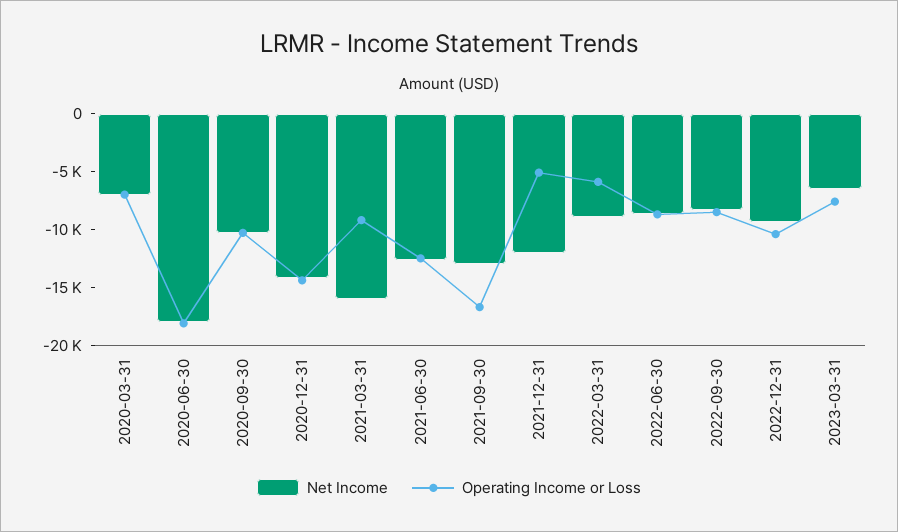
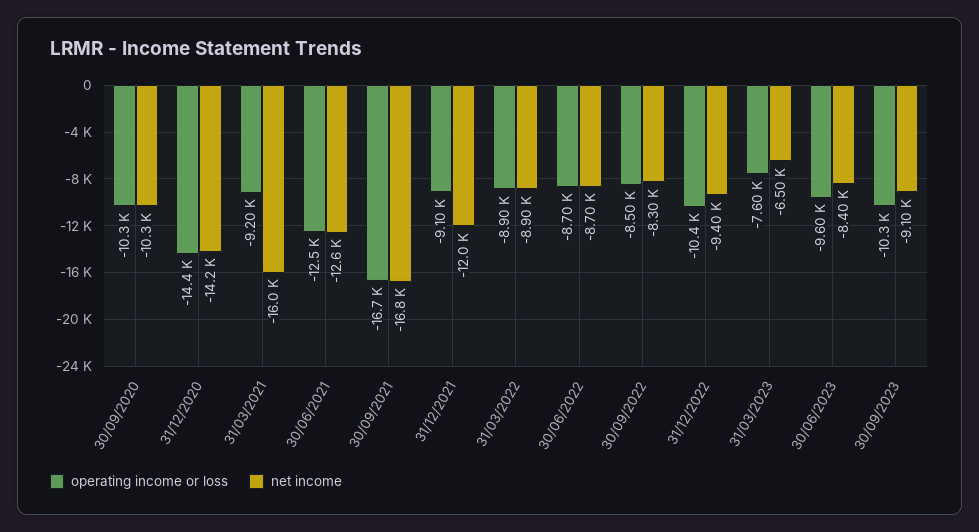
Net Income, 2020-03-31: -7000 -> none
Operating Income or Loss, 2020-03-31: -7000 -> none
Net Income, 2020-06-30: -18000 -> none
Operating Income or Loss, 2020-06-30: -18000 -> none
Net Income, 2021-09-30: -13000 -> -16800
Operating Income or Loss, 2021-12-31: -5000 -> -9100
Operating Income or Loss, 2022-03-31: -6000 -> -8900
Operating Income or Loss, 30/06/2023: none -> -9600
Net Income, 30/06/2023: none -> -8400
Operating Income or Loss, 30/09/2023: none -> -10300
Net Income, 30/09/2023: none -> -9100

